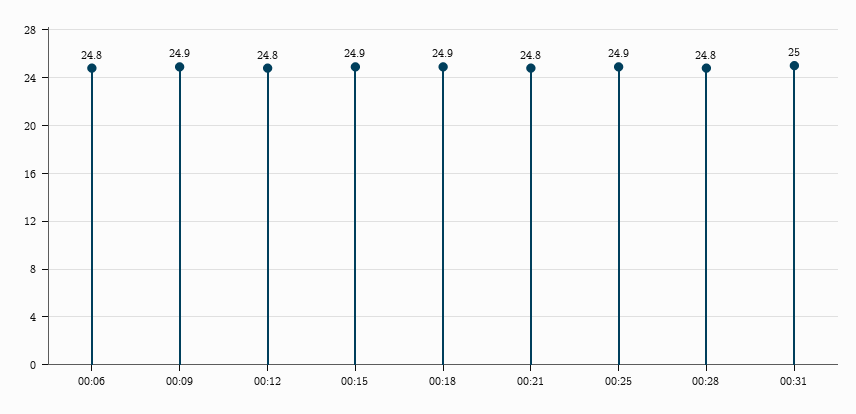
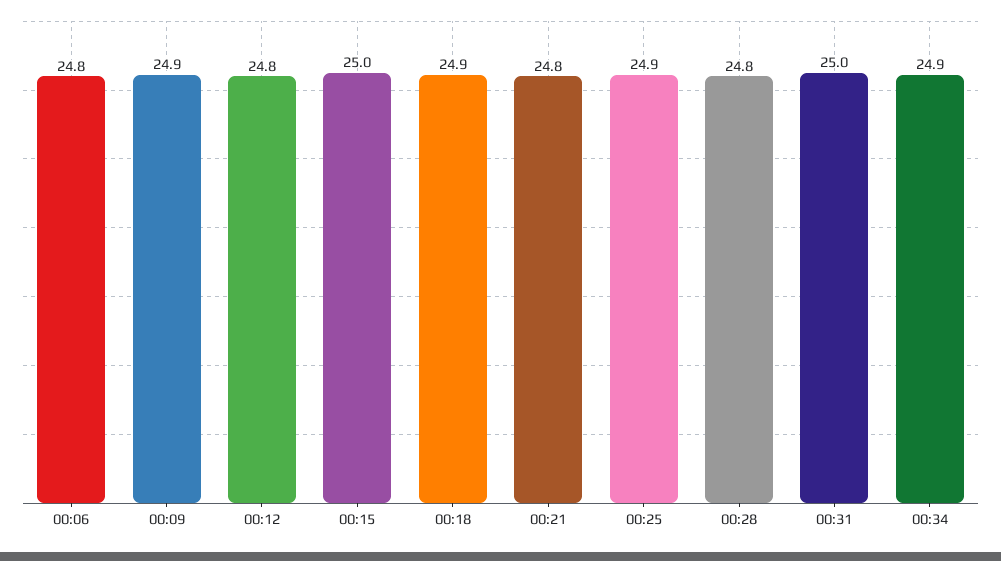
00:15: 24.9 -> 25
00:34: none -> 24.9

